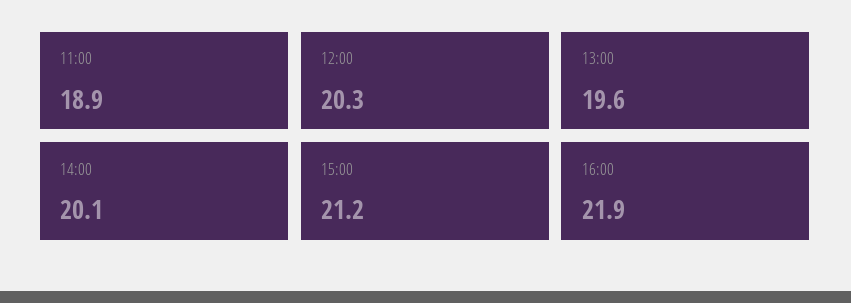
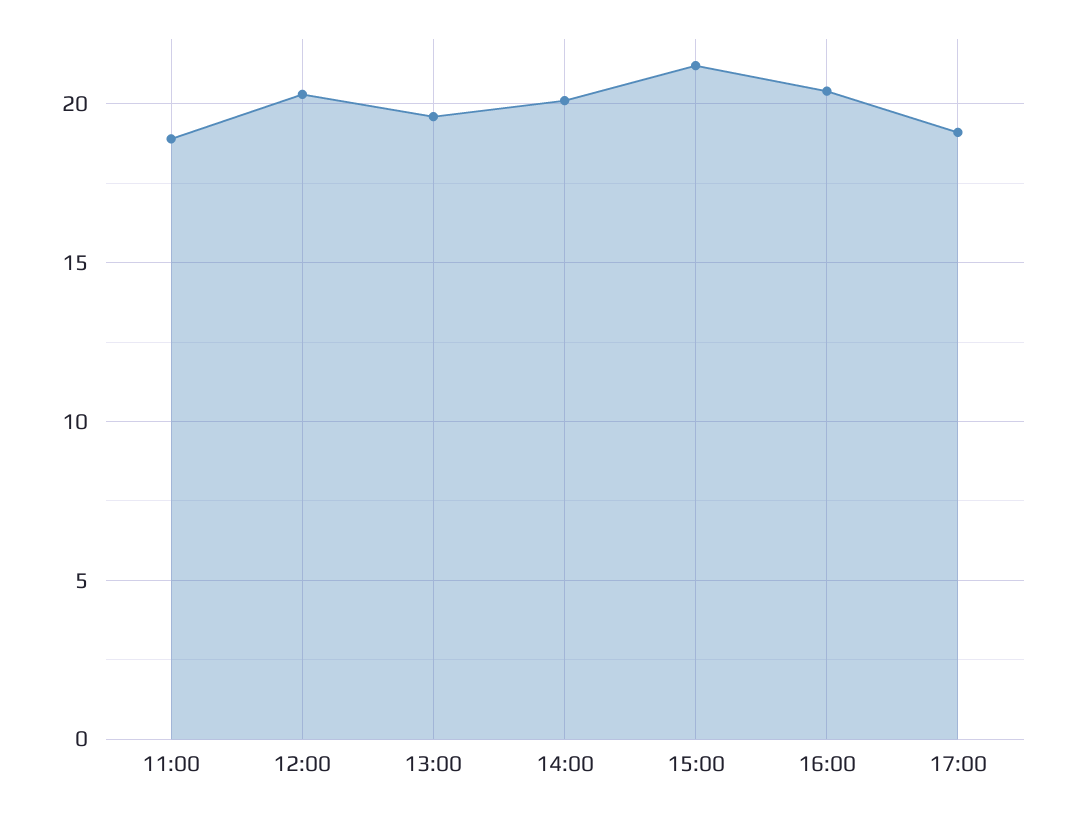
16:00: 21.9 -> 20.5
17:00: none -> 19

